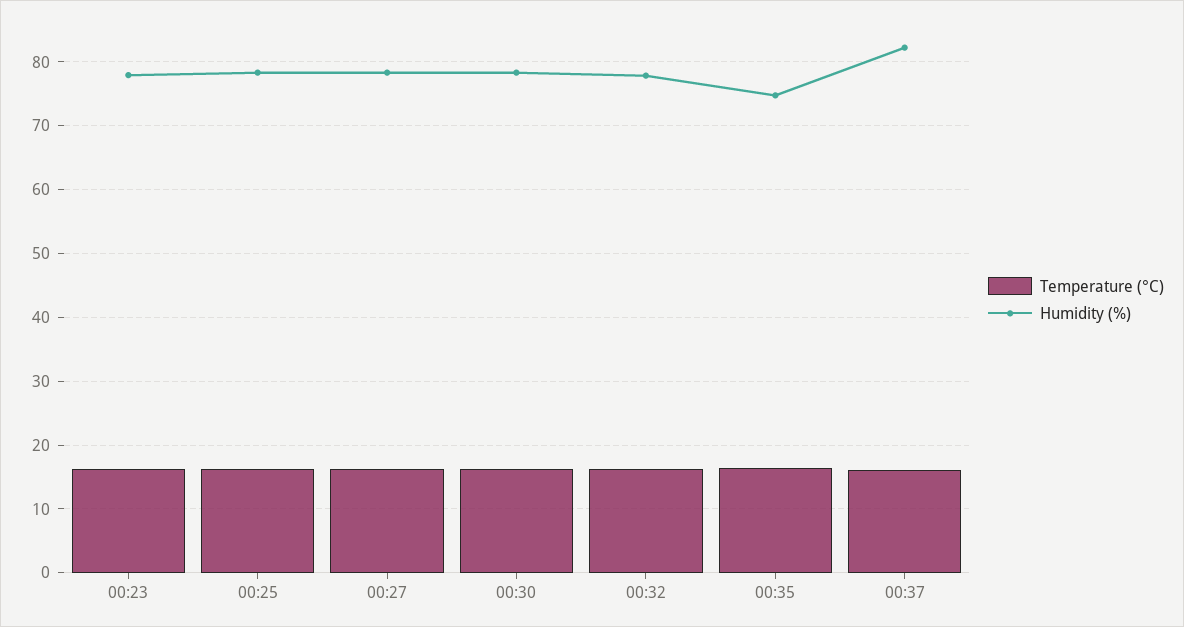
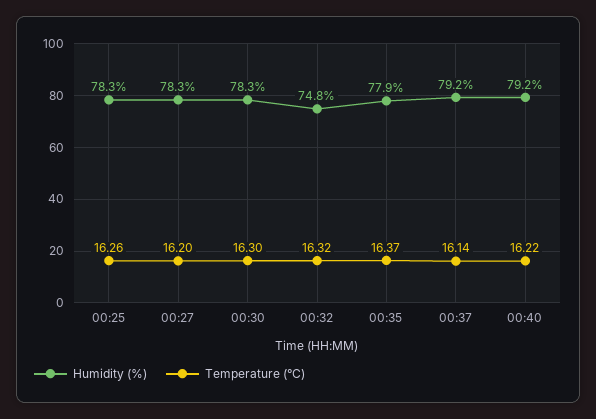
Temperature (°C), 00:23: 16 -> none
Humidity (%), 00:23: 78 -> none
Humidity (%), 00:32: 78 -> 74.8
Humidity (%), 00:35: 75 -> 77.9
Humidity (%), 00:37: 82 -> 79.2
Humidity (%), 00:40: none -> 79.2
Temperature (°C), 00:40: none -> 16.22

